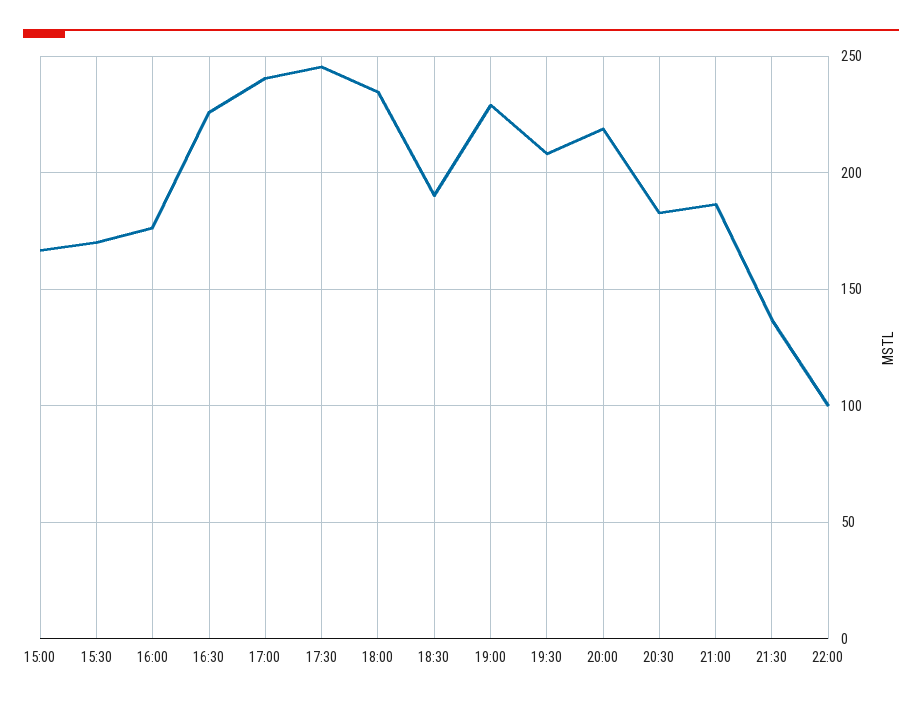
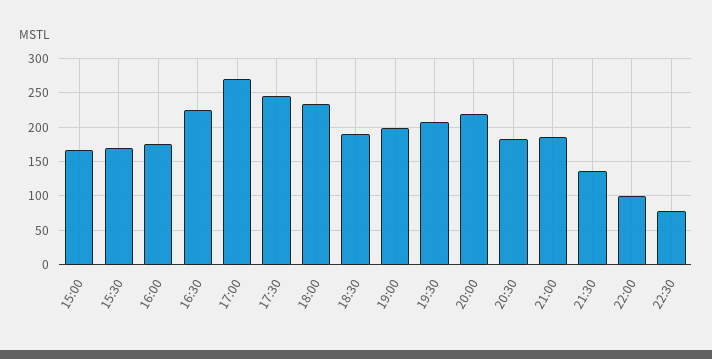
17:00: 240 -> 270
19:00: 230 -> 200
22:30: none -> 80

